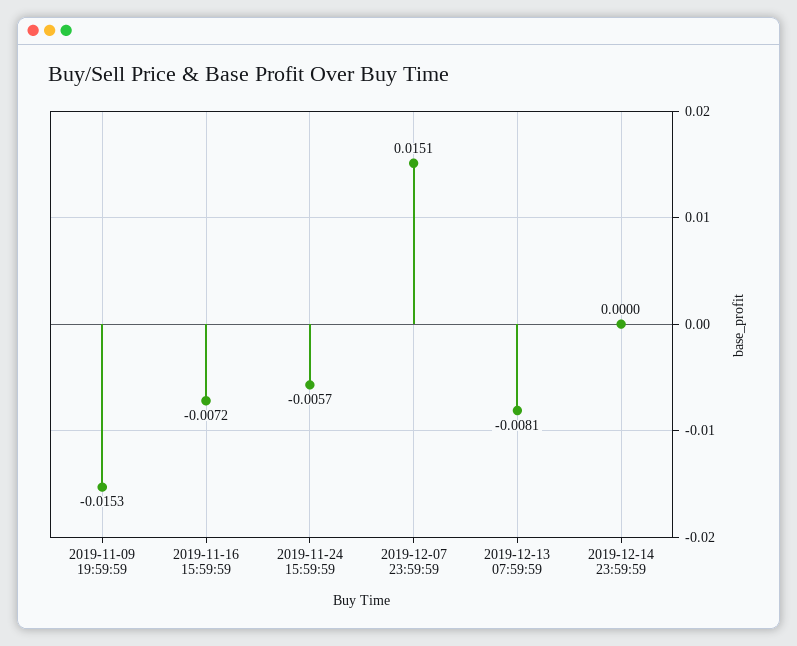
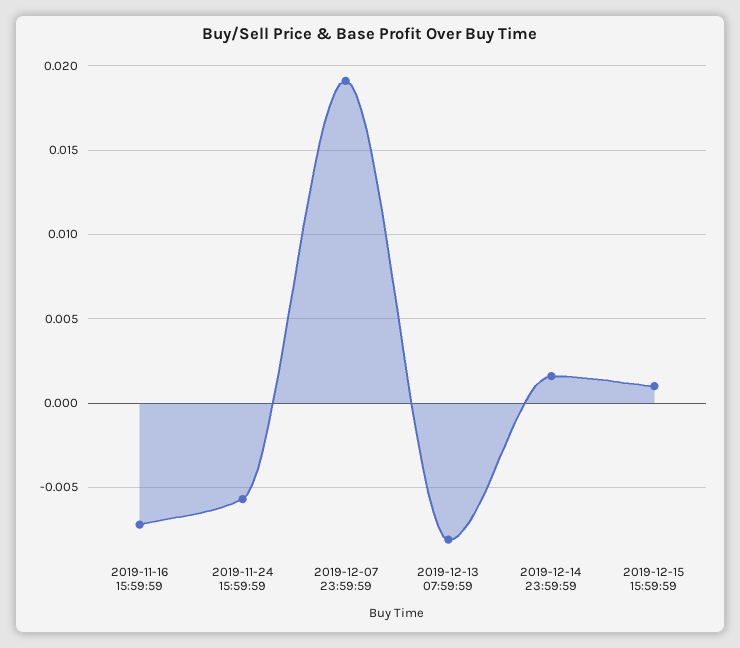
2019-11-09 19:59:59: -0.0153 -> none
2019-12-07 23:59:59: 0.0151 -> 0.019
2019-12-14 23:59:59: 0 -> 0.0015
2019-12-15 15:59:59: none -> 0.001

